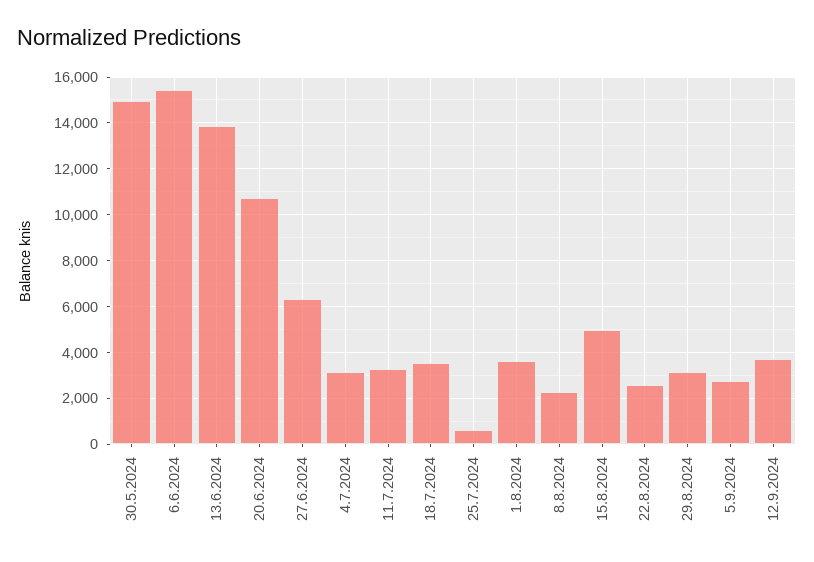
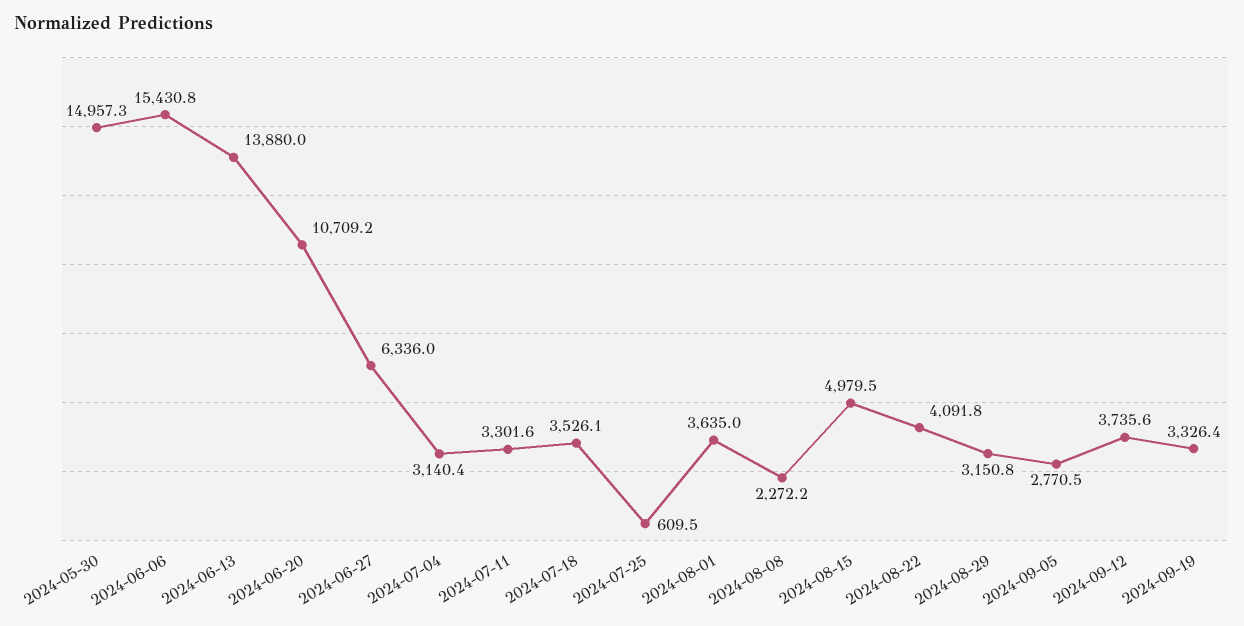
22.8.2024: 2500 -> 4091.8
2024-09-19: none -> 3326.4

